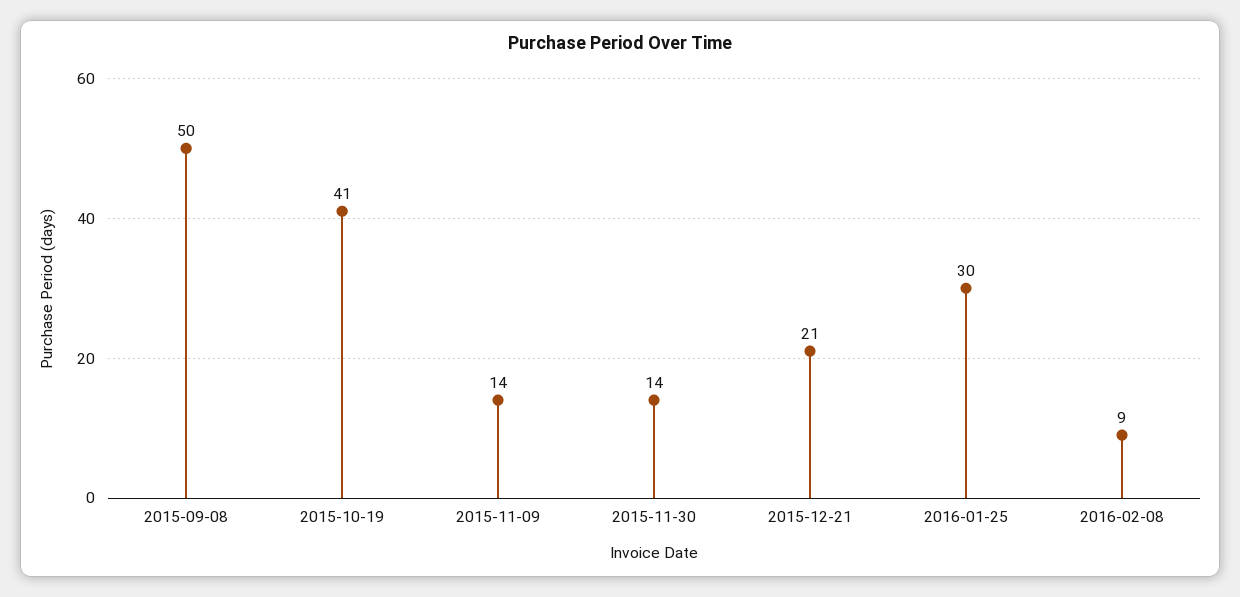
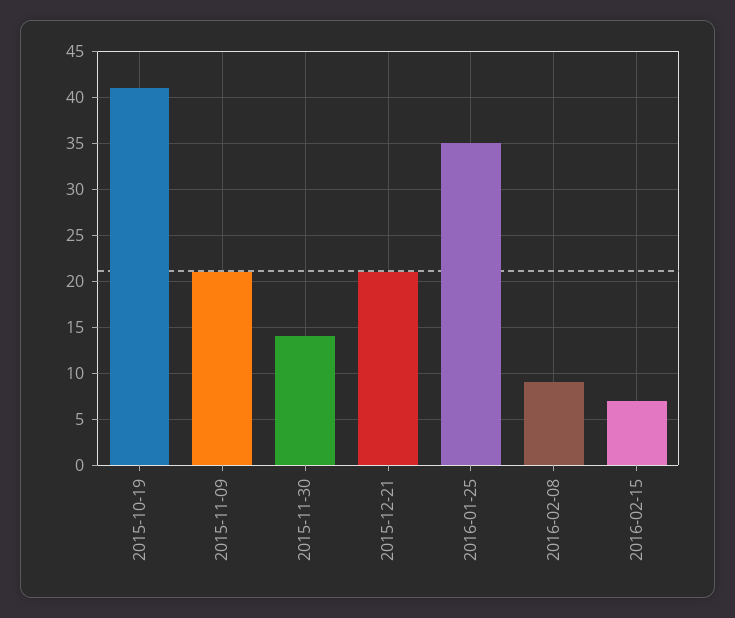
2015-09-08: 50 -> none
2015-11-09: 14 -> 21
2016-01-25: 30 -> 35
2016-02-15: none -> 7

